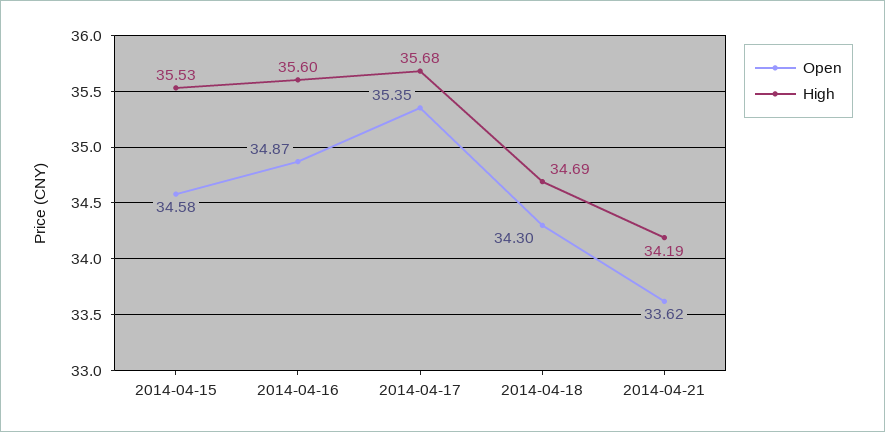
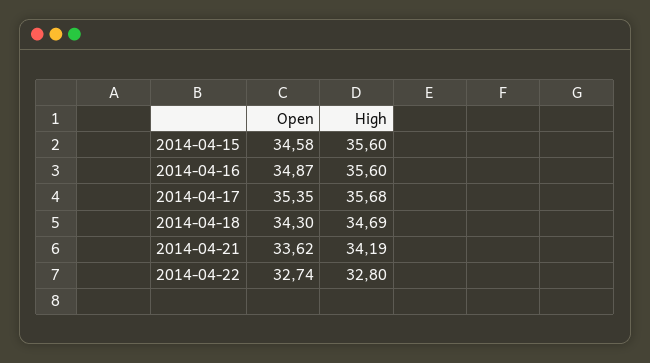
High, 2014-04-15: 35.53 -> 35.6
Open, 2014-04-22: none -> 32.74
High, 2014-04-22: none -> 32.8

